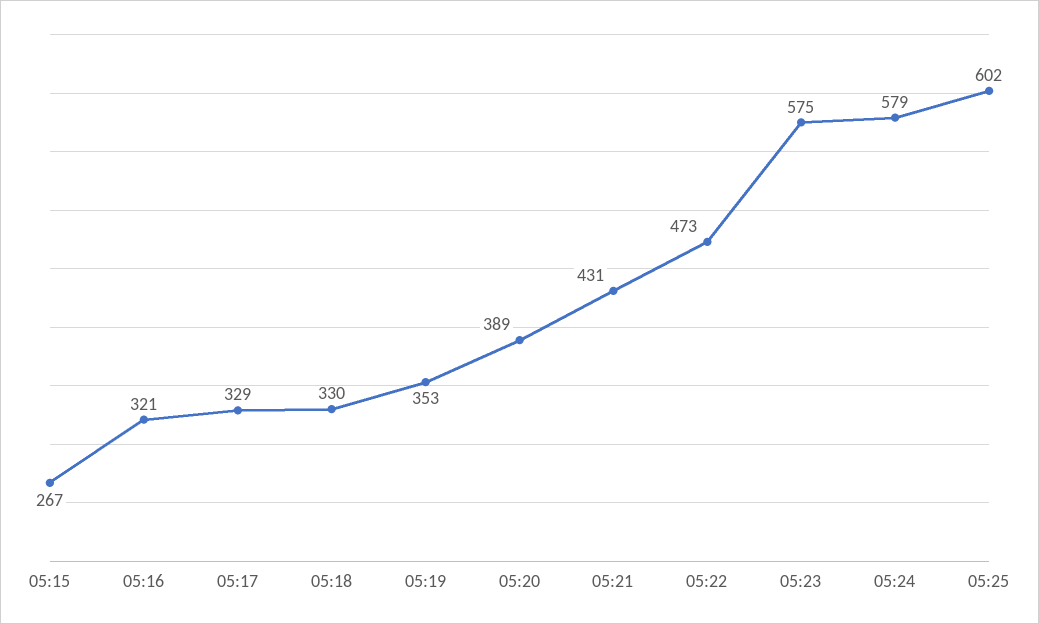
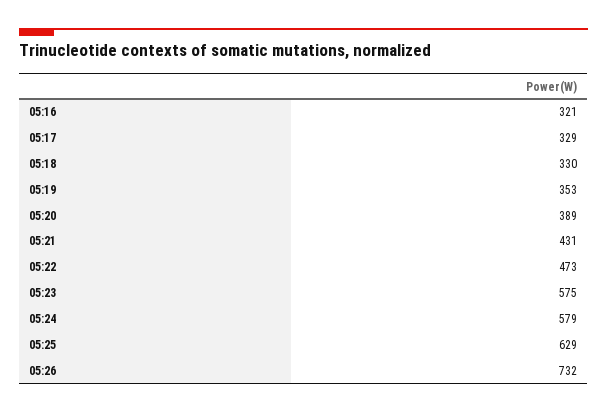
05:15: 267 -> none
05:25: 602 -> 629
05:26: none -> 732

